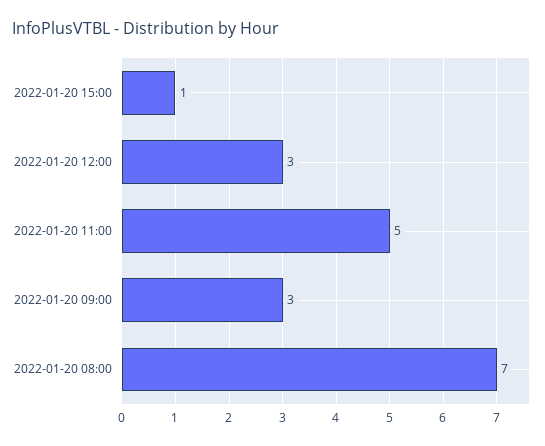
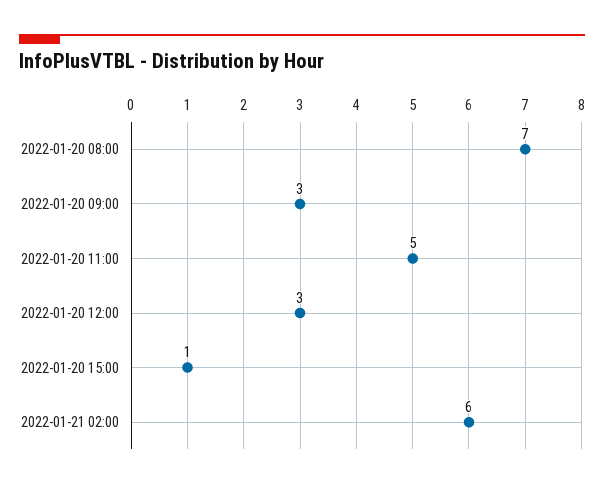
2022-01-21 02:00: none -> 6

